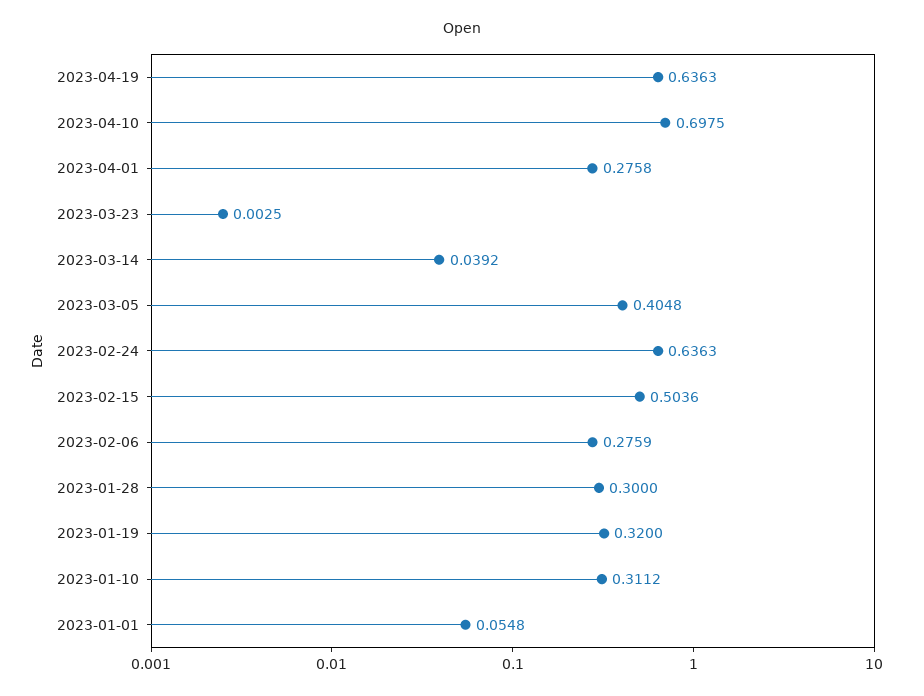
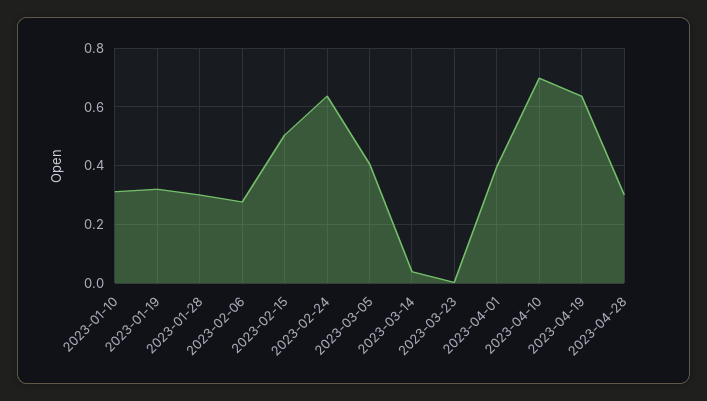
2023-04-01: 0.2758 -> 0.4
2023-01-01: 0.0548 -> none
2023-04-28: none -> 0.3

